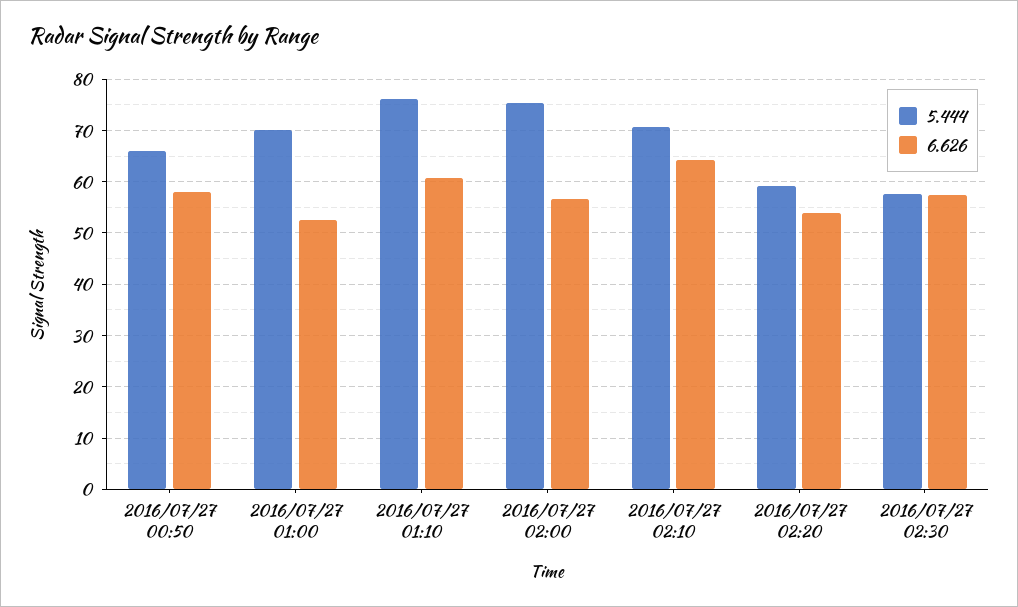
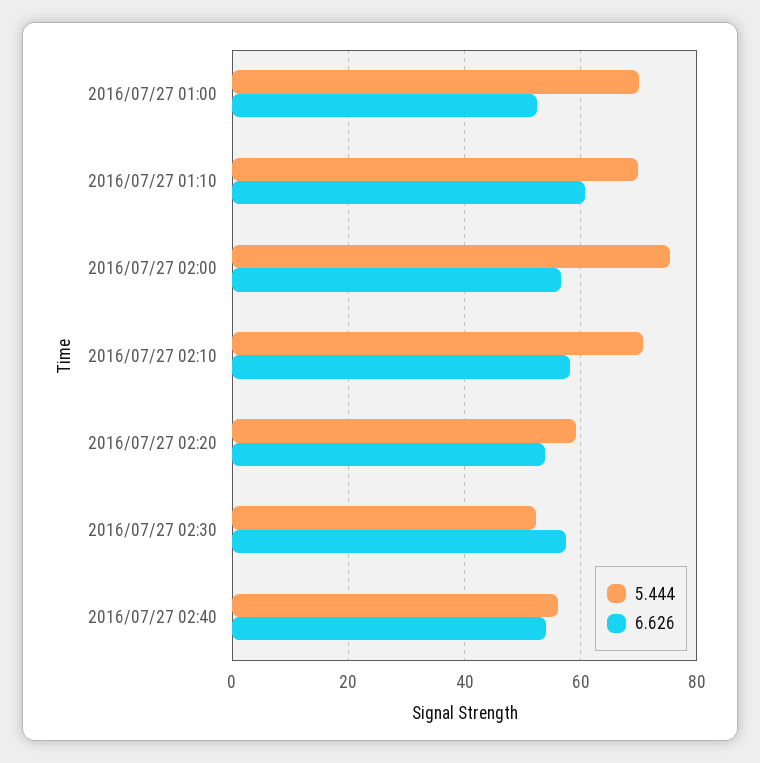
5.444, 2016/07/27 00:50: 66 -> none
6.626, 2016/07/27 00:50: 58 -> none
5.444, 2016/07/27 01:10: 76 -> 70
6.626, 2016/07/27 02:10: 64 -> 58
5.444, 2016/07/27 02:30: 58 -> 52
5.444, 2016/07/27 02:40: none -> 56
6.626, 2016/07/27 02:40: none -> 54

